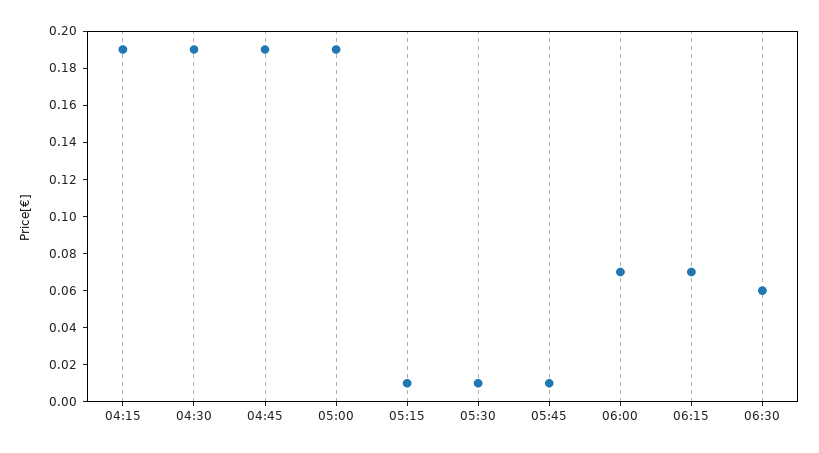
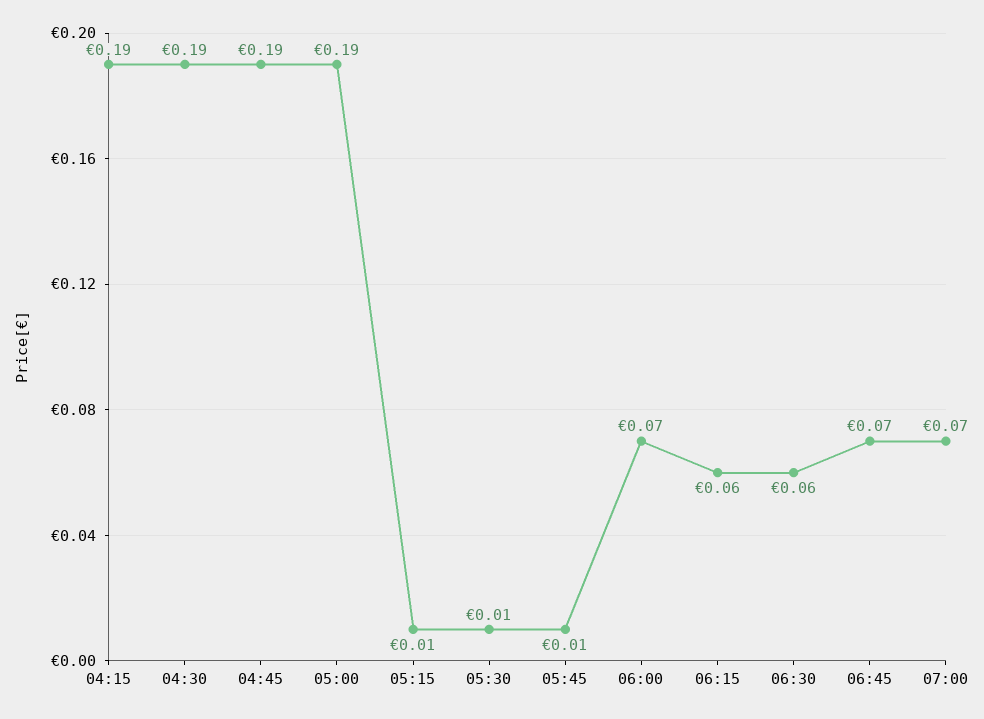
06:15: 0.07 -> 0.06
06:45: none -> 0.07
07:00: none -> 0.07

